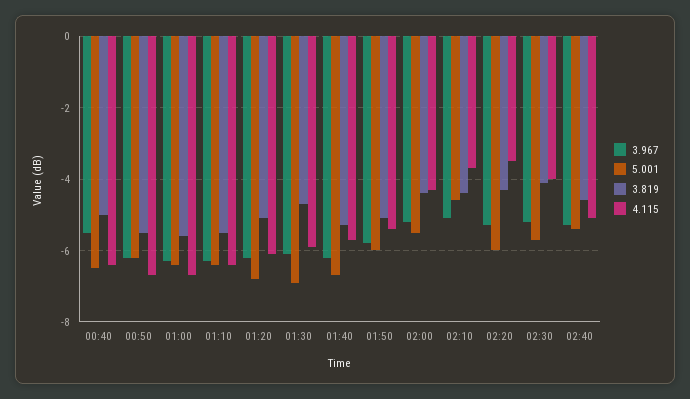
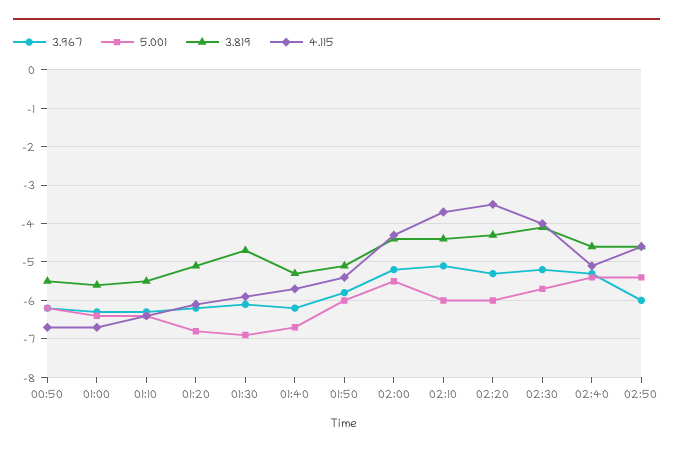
3.967, 00:40: -5.5 -> none
5.001, 00:40: -6.5 -> none
3.819, 00:40: -5 -> none
4.115, 00:40: -6.5 -> none
5.001, 02:10: -4.5 -> -6
3.967, 02:50: none -> -6
5.001, 02:50: none -> -5.5
3.819, 02:50: none -> -4.5
4.115, 02:50: none -> -4.5

